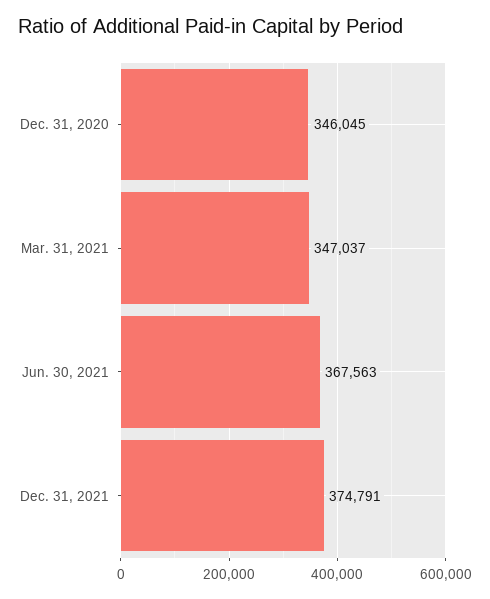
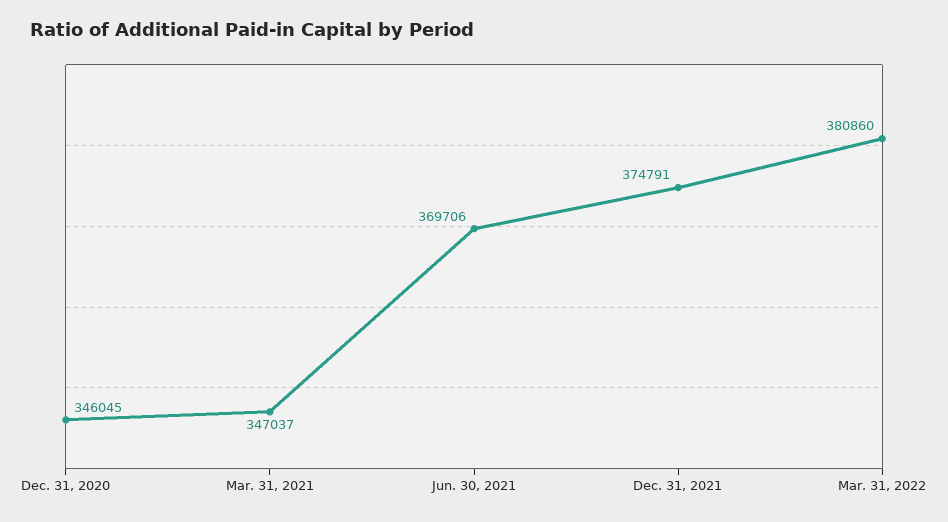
Jun. 30, 2021: 367563 -> 369706
Mar. 31, 2022: none -> 380860

